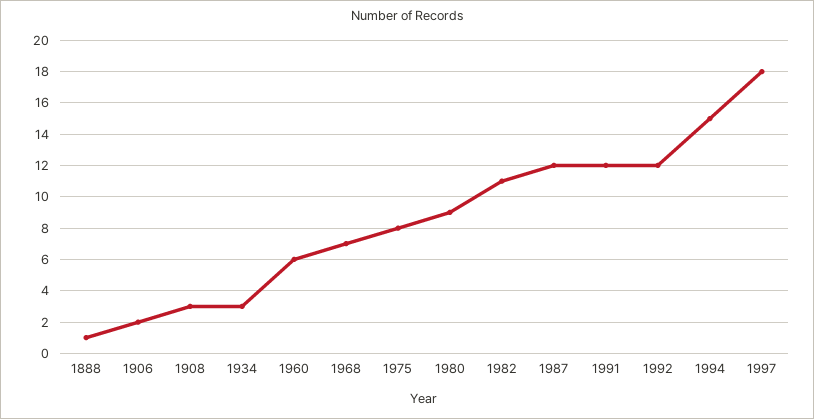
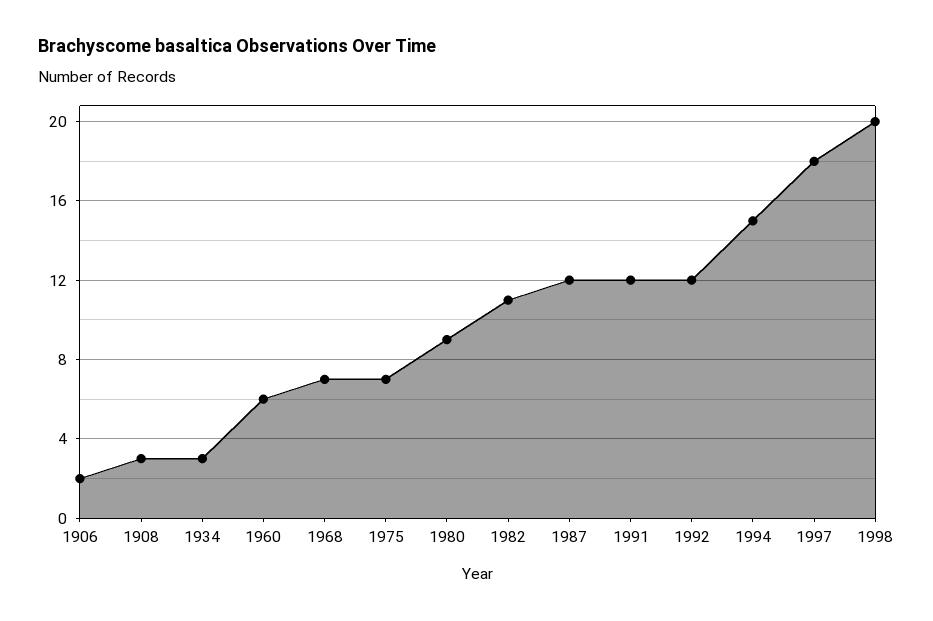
1888: 1 -> none
1975: 8 -> 7
1998: none -> 20

